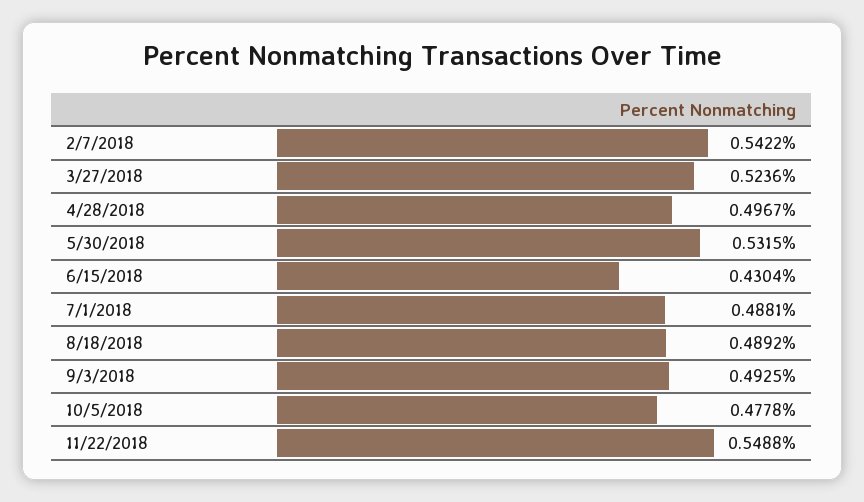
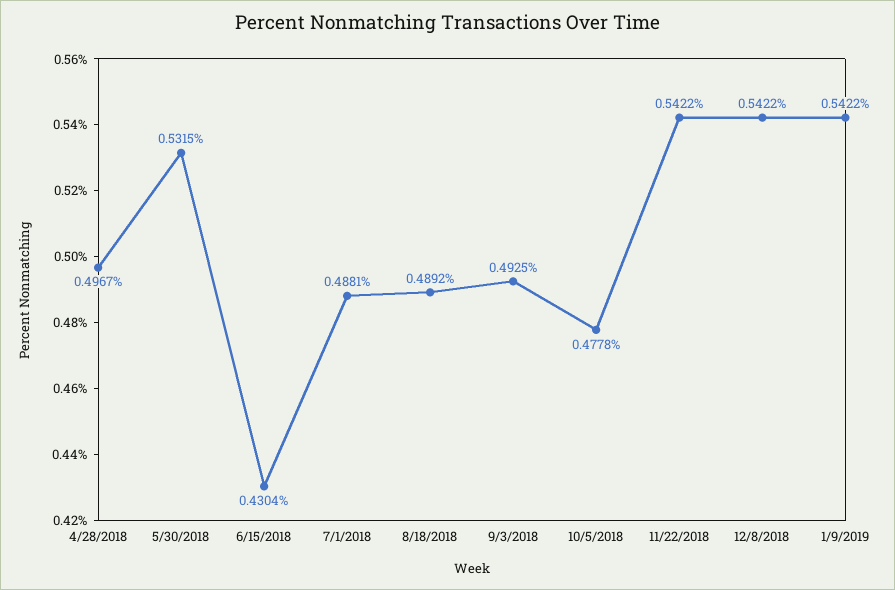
2/7/2018: 0.5422 -> none
3/27/2018: 0.5236 -> none
11/22/2018: 0.5488 -> 0.5422
12/8/2018: none -> 0.5422
1/9/2019: none -> 0.5422

